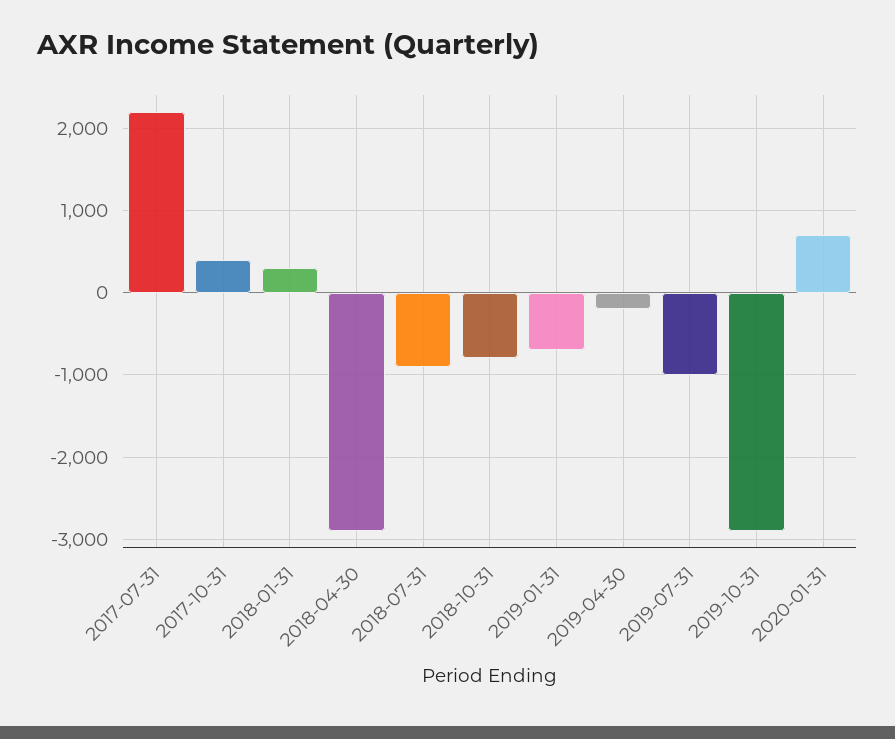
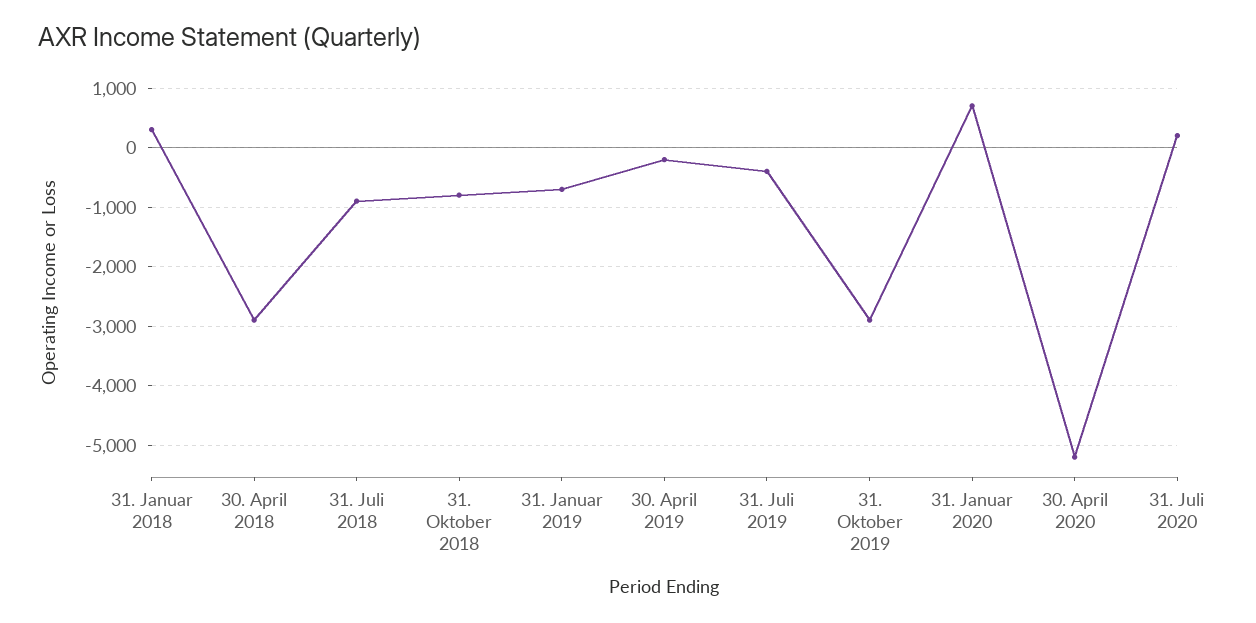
2017-07-31: 2200 -> none
2017-10-31: 400 -> none
2019-07-31: -1000 -> -400
30. April 2020: none -> -5200
31. Juli 2020: none -> 200

